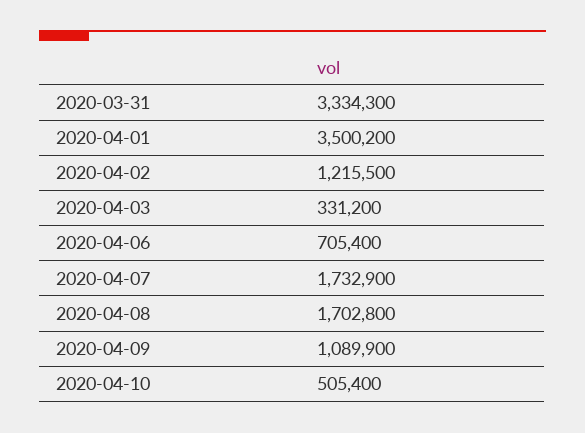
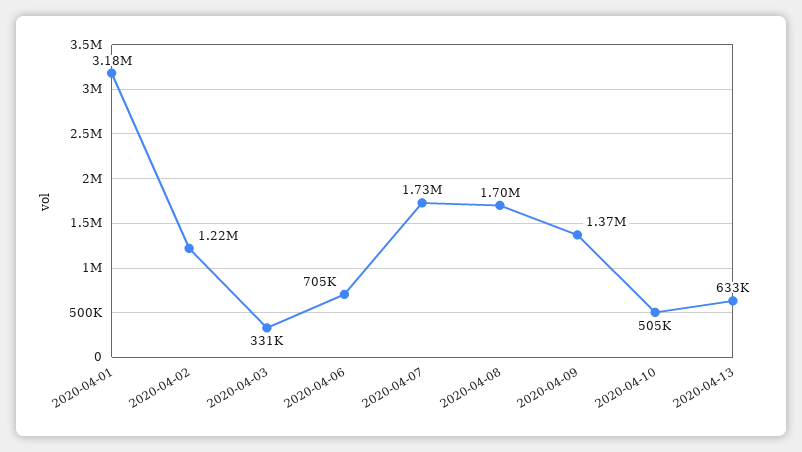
2020-03-31: 3334300 -> none
2020-04-01: 3500200 -> 3180000
2020-04-09: 1089900 -> 1370000
2020-04-13: none -> 633000

